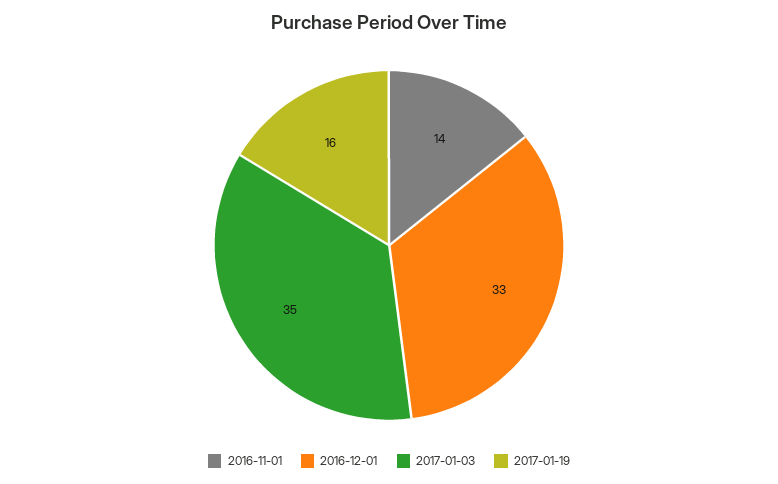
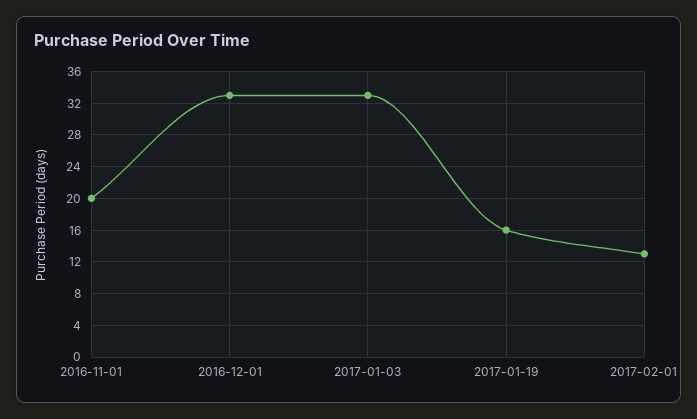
2016-11-01: 14 -> 20
2017-01-03: 35 -> 33
2017-02-01: none -> 13

